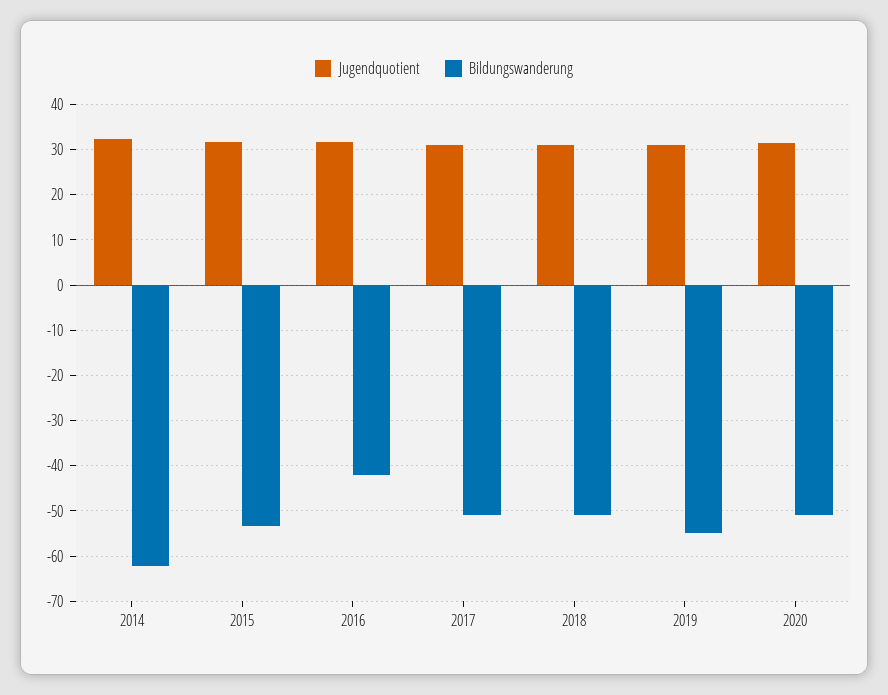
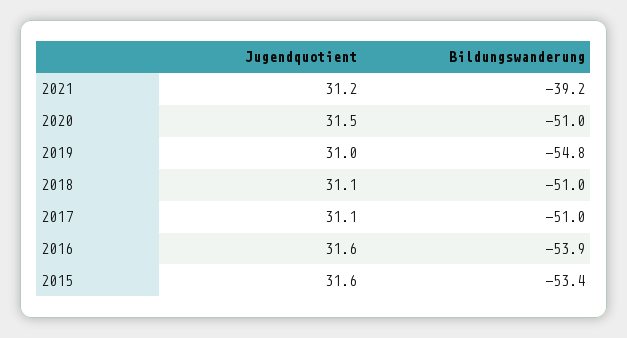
Jugendquotient, 2014: 32 -> none
Bildungswanderung, 2014: -62 -> none
Bildungswanderung, 2016: -42 -> -53.9
Jugendquotient, 2021: none -> 31.2
Bildungswanderung, 2021: none -> -39.2

